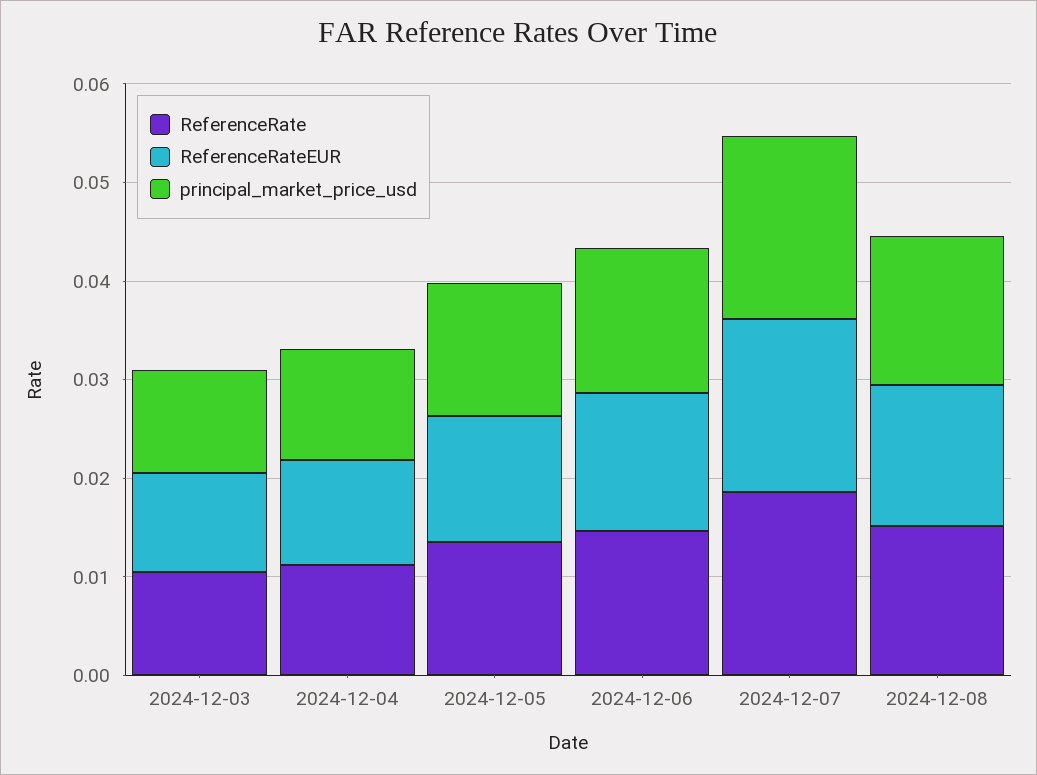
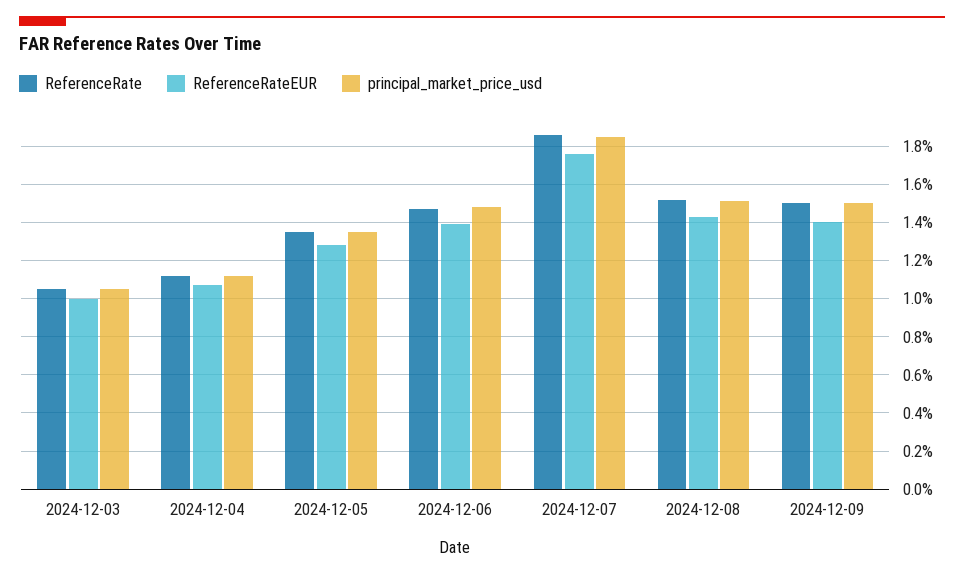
ReferenceRate, 2024-12-09: none -> 0.015
ReferenceRateEUR, 2024-12-09: none -> 0.014
principal_market_price_usd, 2024-12-09: none -> 0.015

